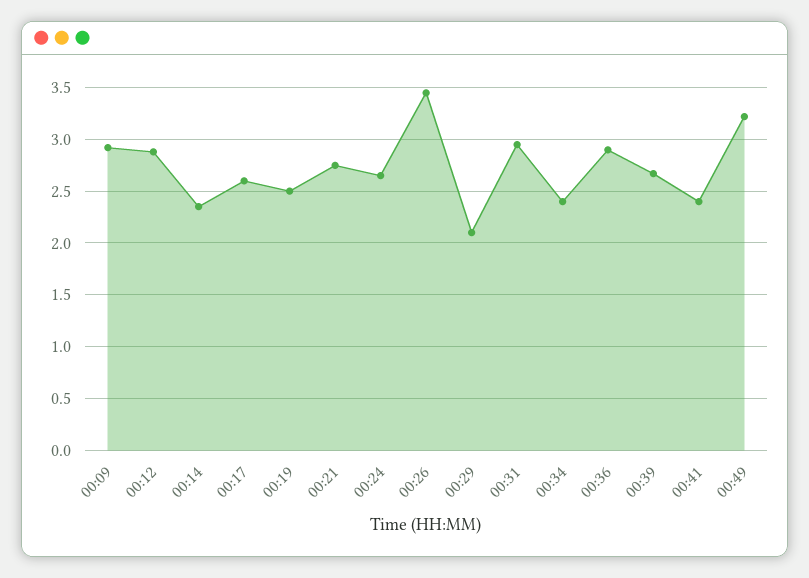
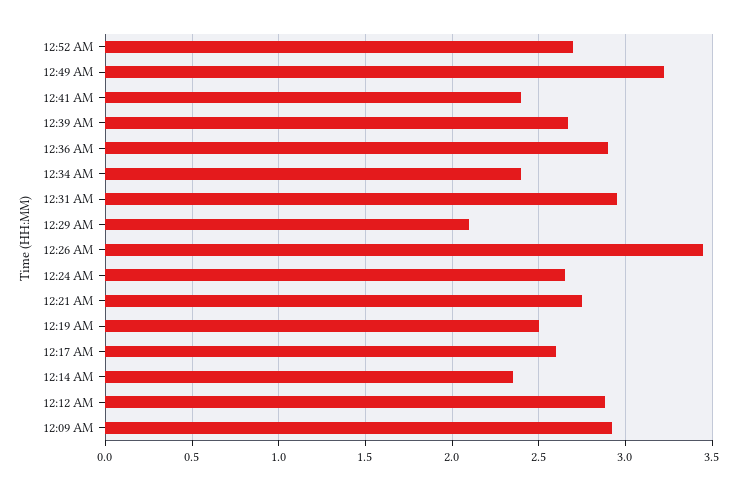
12:52 AM: none -> 2.7

